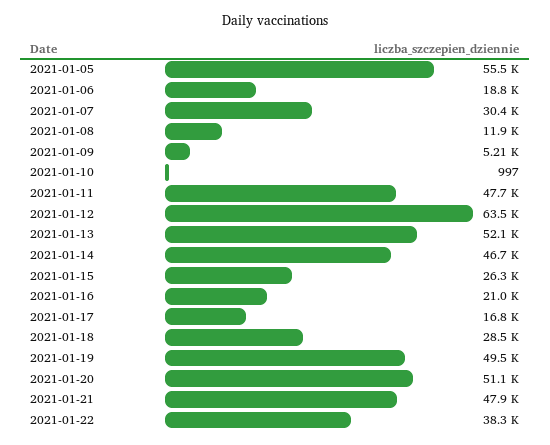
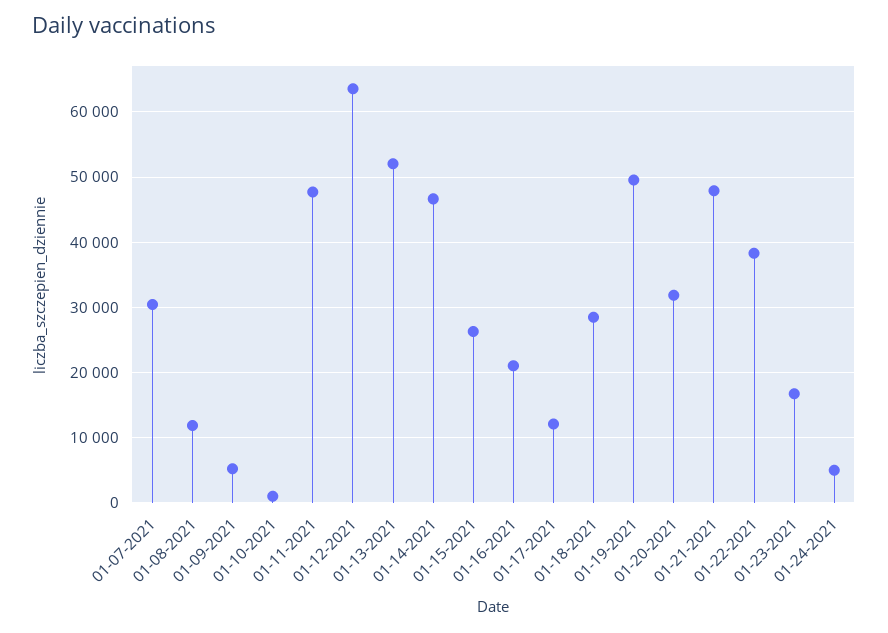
2021-01-05: 55500 -> none
2021-01-06: 18800 -> none
2021-01-17: 16800 -> 12000
2021-01-20: 51100 -> 32000
01-23-2021: none -> 17000
01-24-2021: none -> 5000

